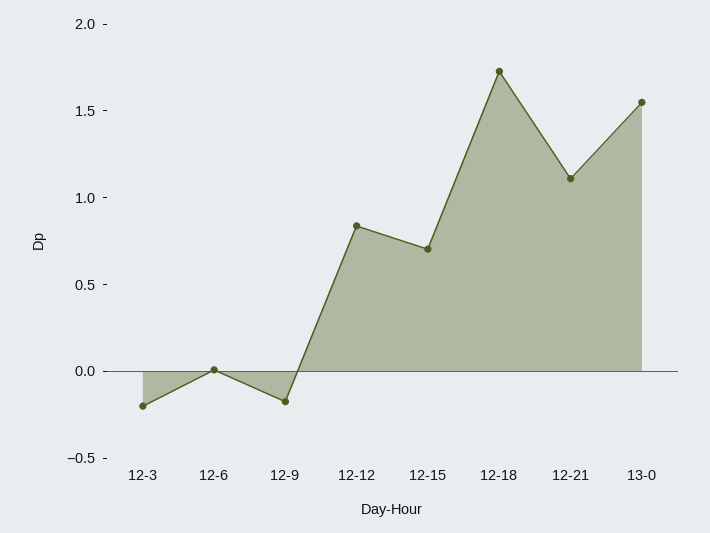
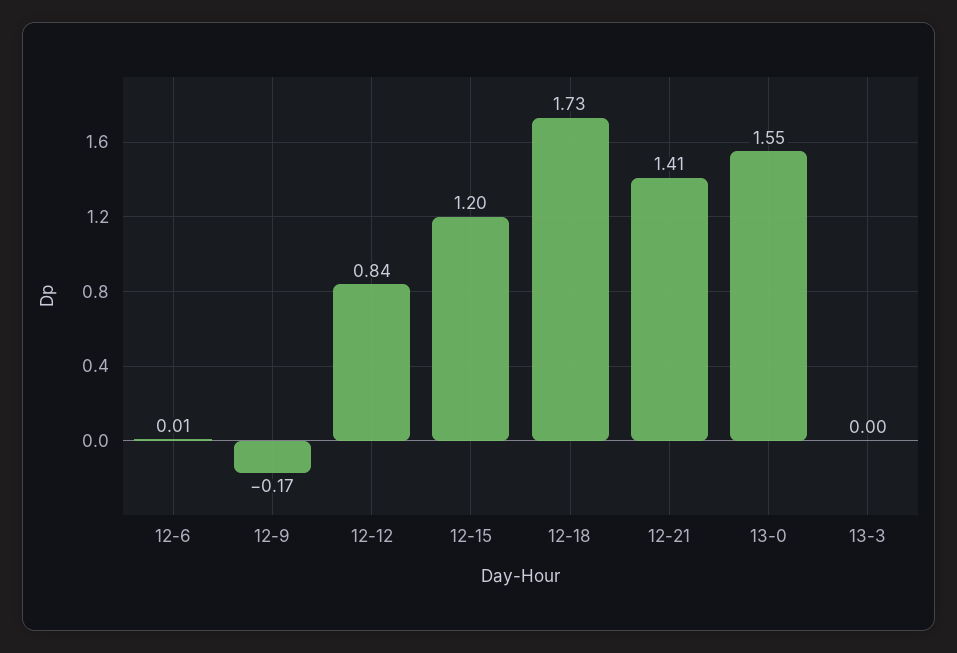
12-3: -0.2 -> none
12-15: 0.7 -> 1.2
12-21: 1.1 -> 1.41
13-3: none -> 0

